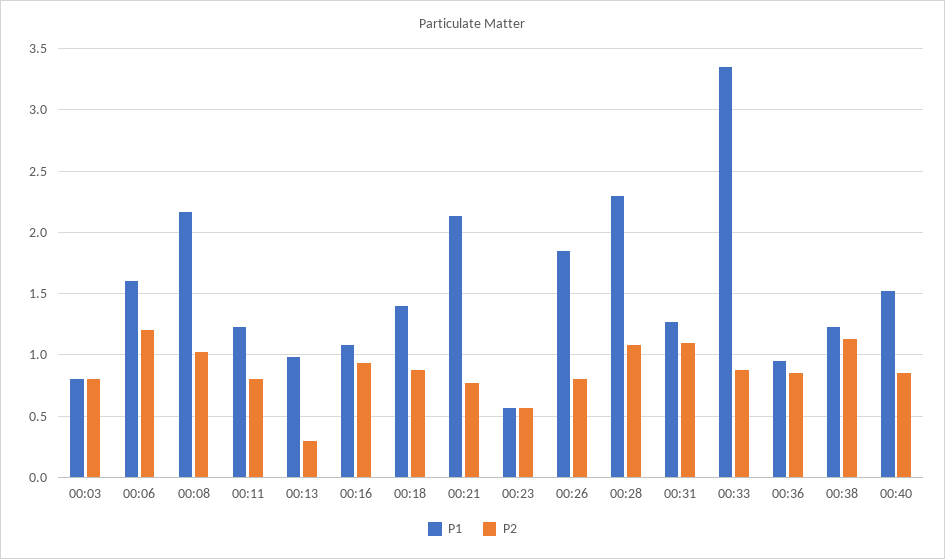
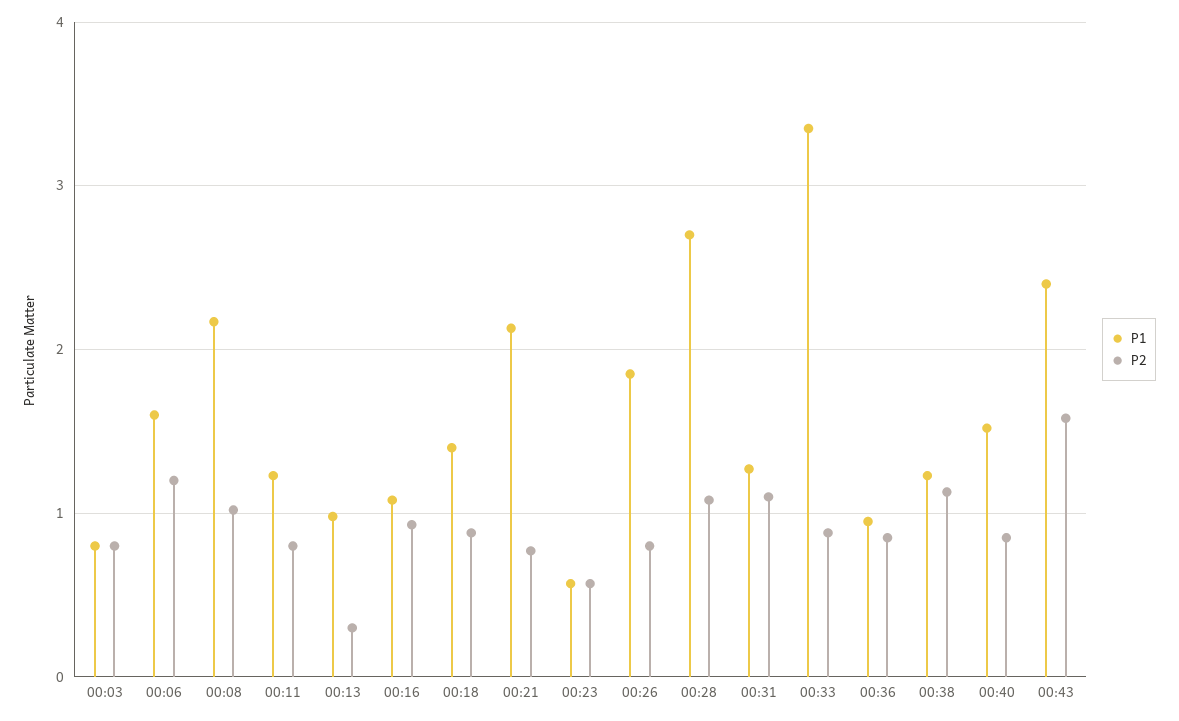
P1, 00:28: 2.3 -> 2.7
P1, 00:43: none -> 2.4
P2, 00:43: none -> 1.6

